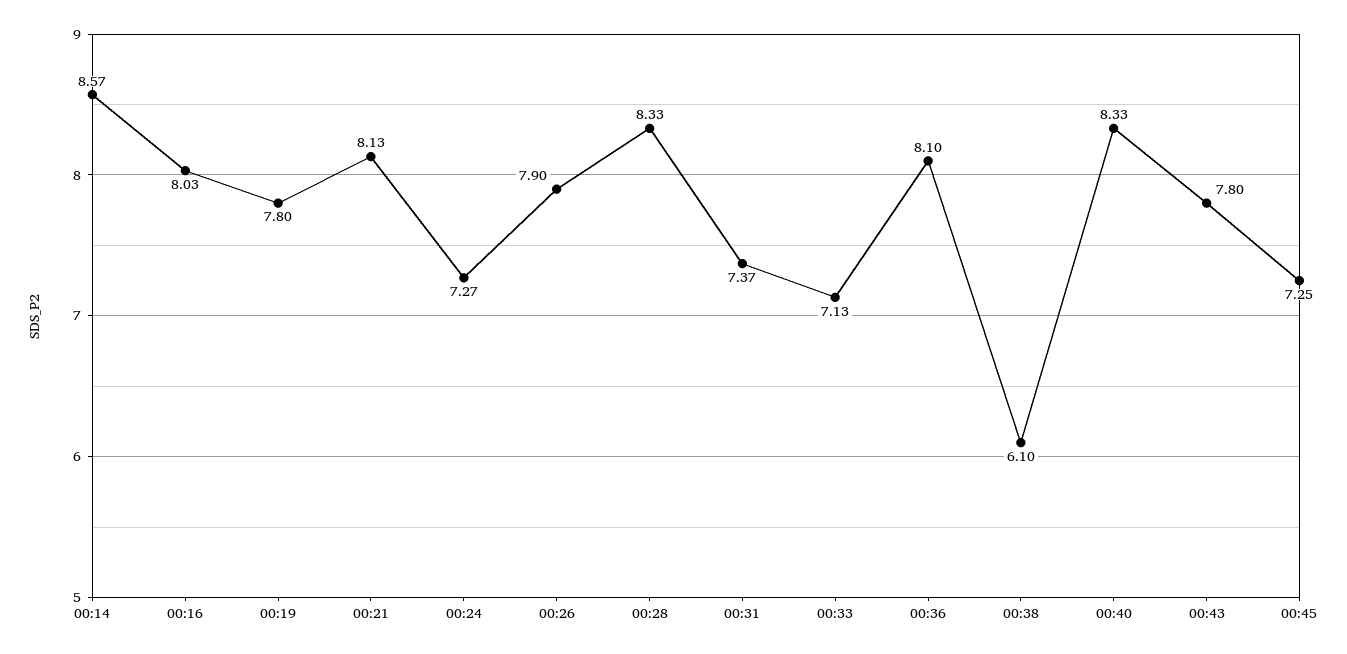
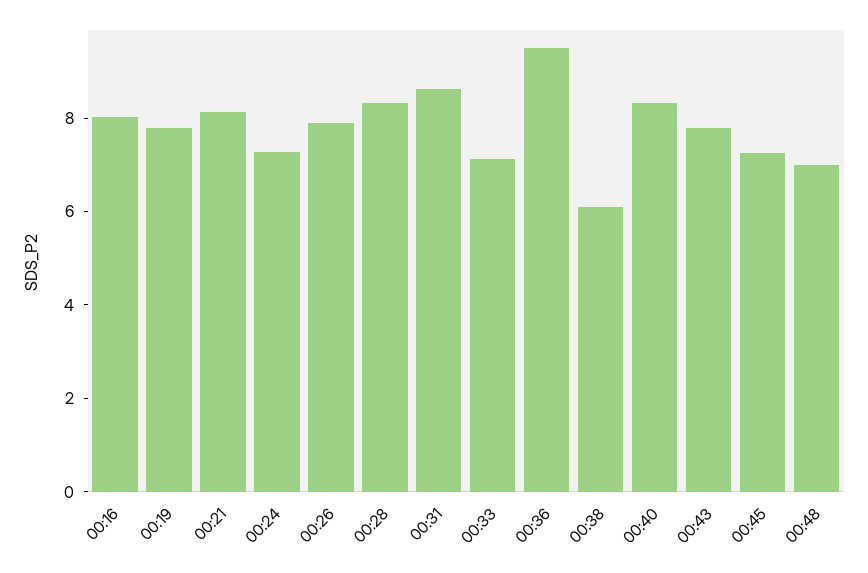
00:14: 8.57 -> none
00:31: 7.37 -> 8.5
00:36: 8.1 -> 9.5
00:48: none -> 7

